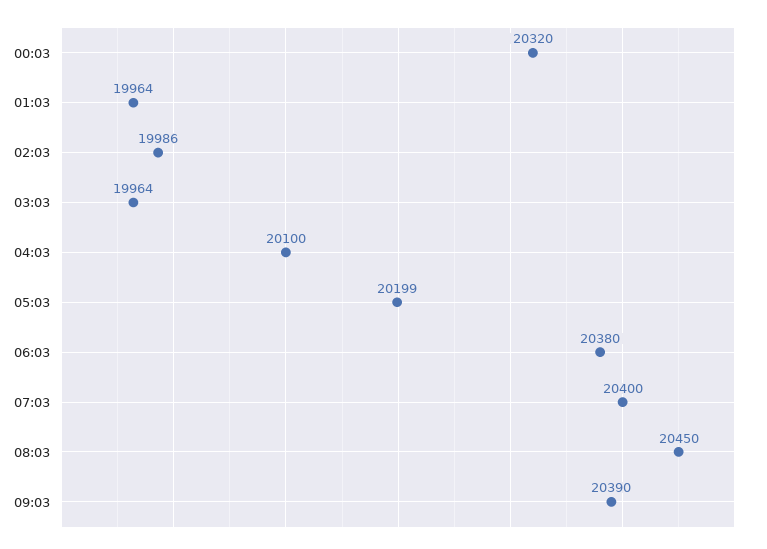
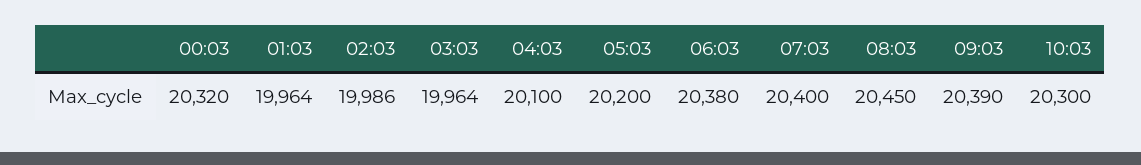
05:03: 20199 -> 20200
10:03: none -> 20300

